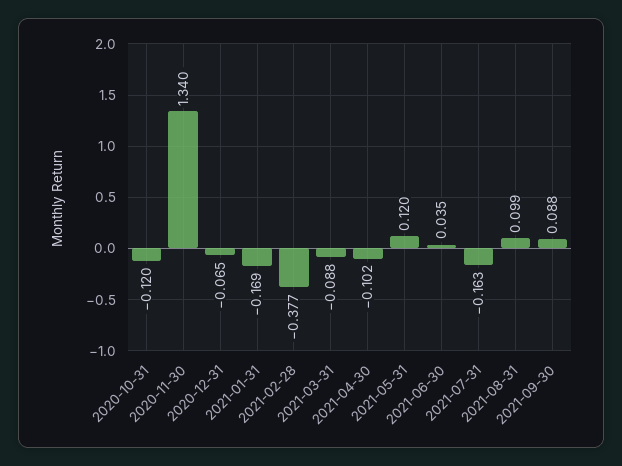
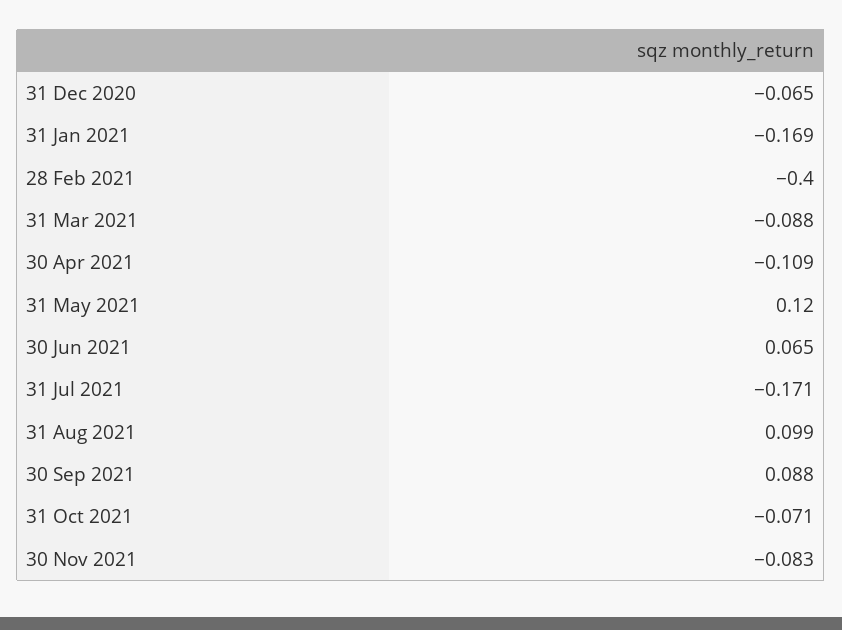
2020-10-31: -0.12 -> none
2020-11-30: 1.34 -> none
2021-02-28: -0.377 -> -0.4
2021-04-30: -0.102 -> -0.109
2021-06-30: 0.035 -> 0.065
2021-07-31: -0.163 -> -0.171
31 Oct 2021: none -> -0.071
30 Nov 2021: none -> -0.083

